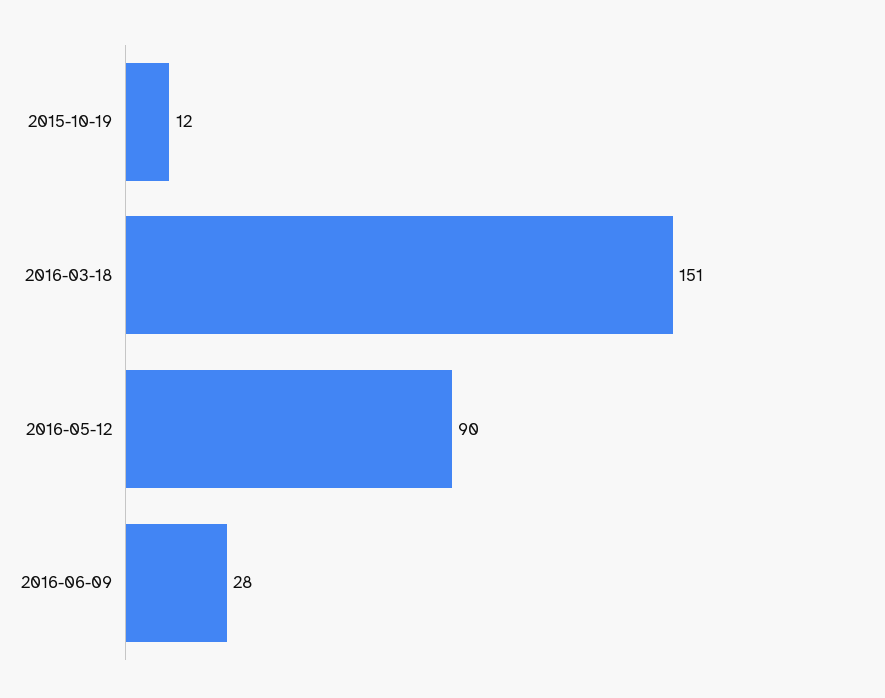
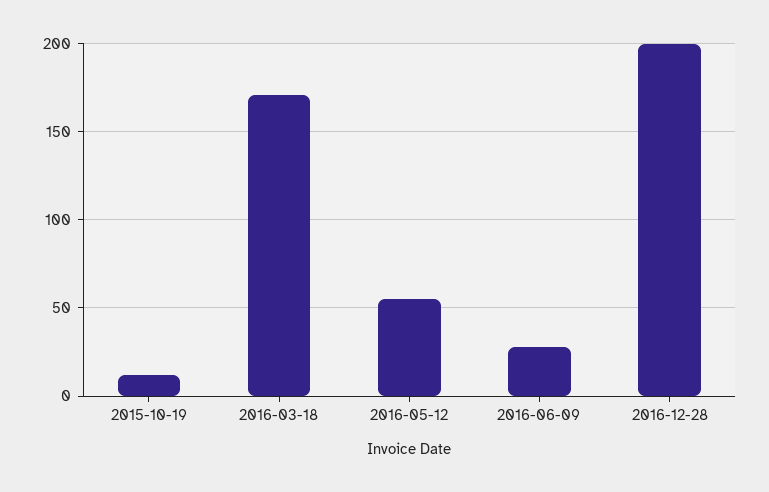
2016-03-18: 151 -> 170
2016-05-12: 90 -> 55
2016-12-28: none -> 200

